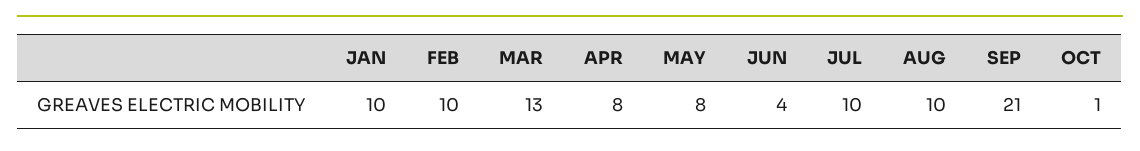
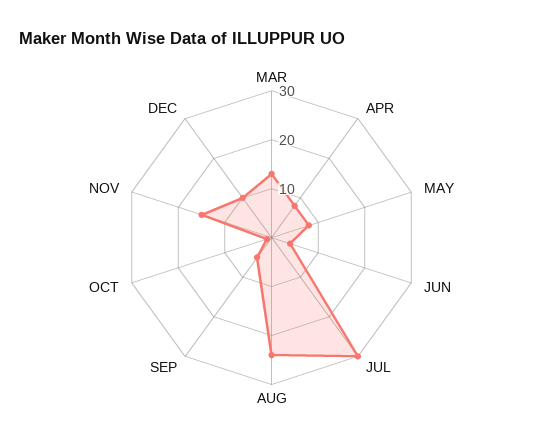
JAN: 10 -> none
FEB: 10 -> none
JUL: 10 -> 30
AUG: 10 -> 25
SEP: 21 -> 5
NOV: none -> 15
DEC: none -> 10

